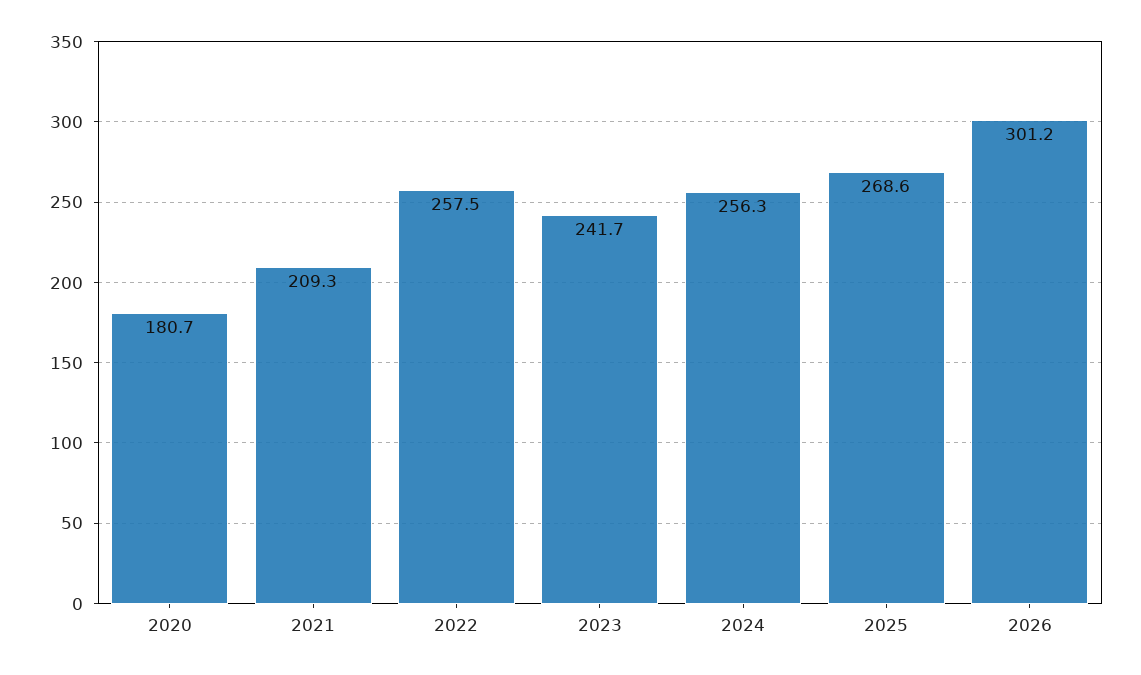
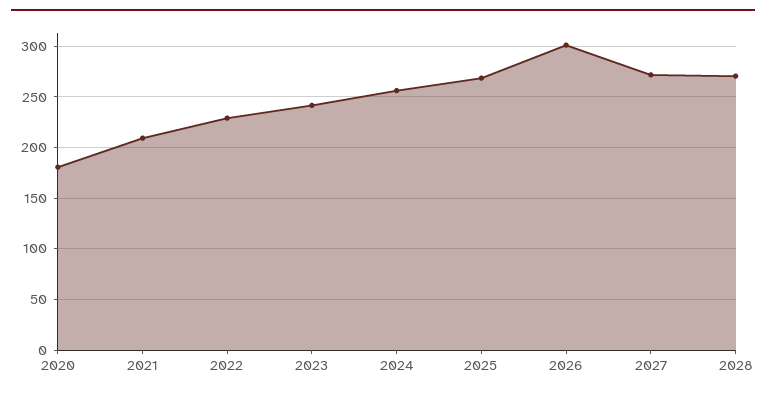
2022: 257.5 -> 230
2027: none -> 270
2028: none -> 270

